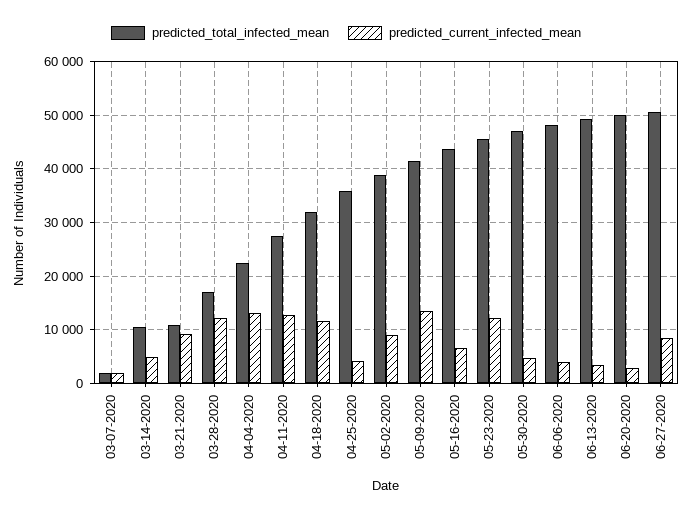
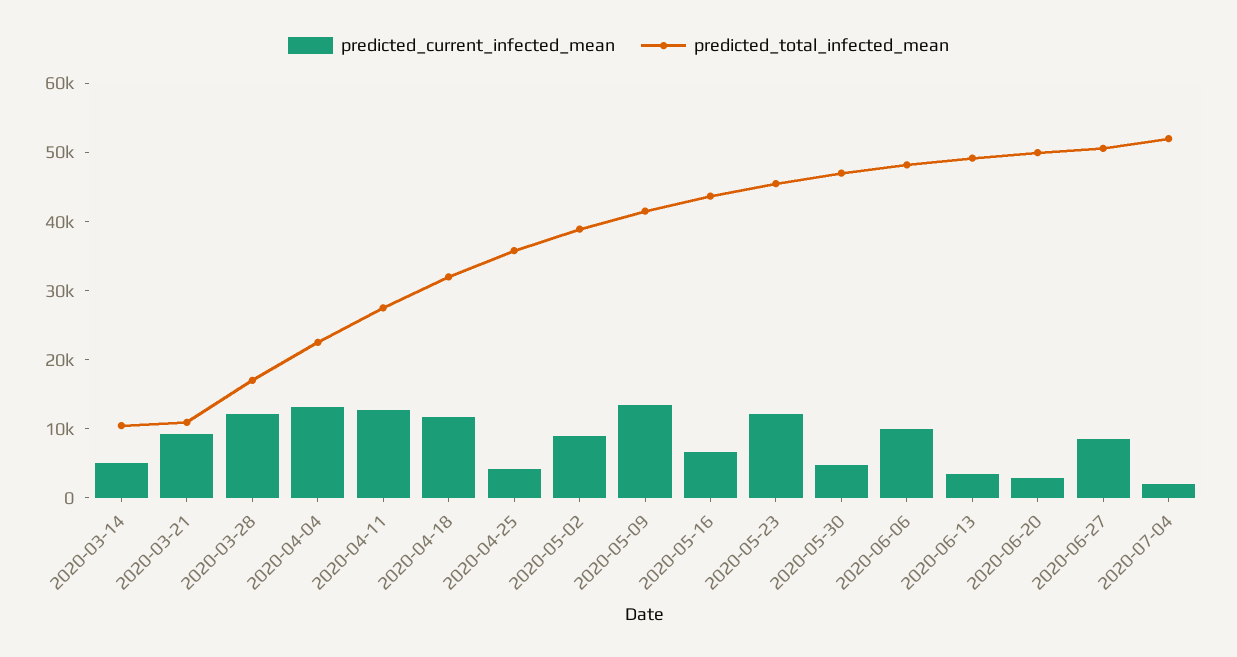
predicted_total_infected_mean, 03-07-2020: 2000 -> none
predicted_current_infected_mean, 03-07-2020: 2000 -> none
predicted_current_infected_mean, 06-06-2020: 4000 -> 10000
predicted_current_infected_mean, 2020-07-04: none -> 2000
predicted_total_infected_mean, 2020-07-04: none -> 52000

